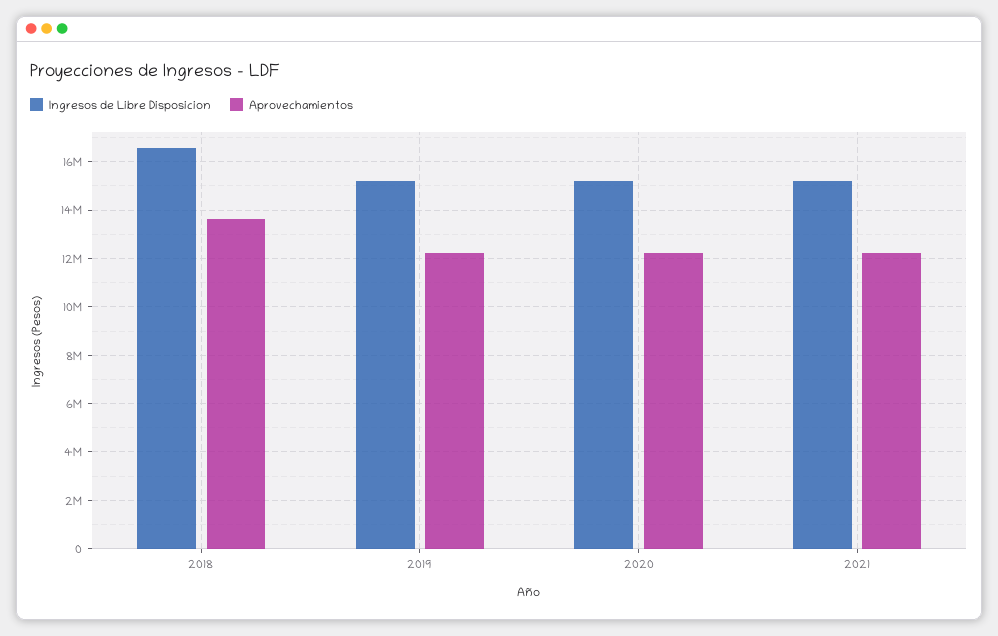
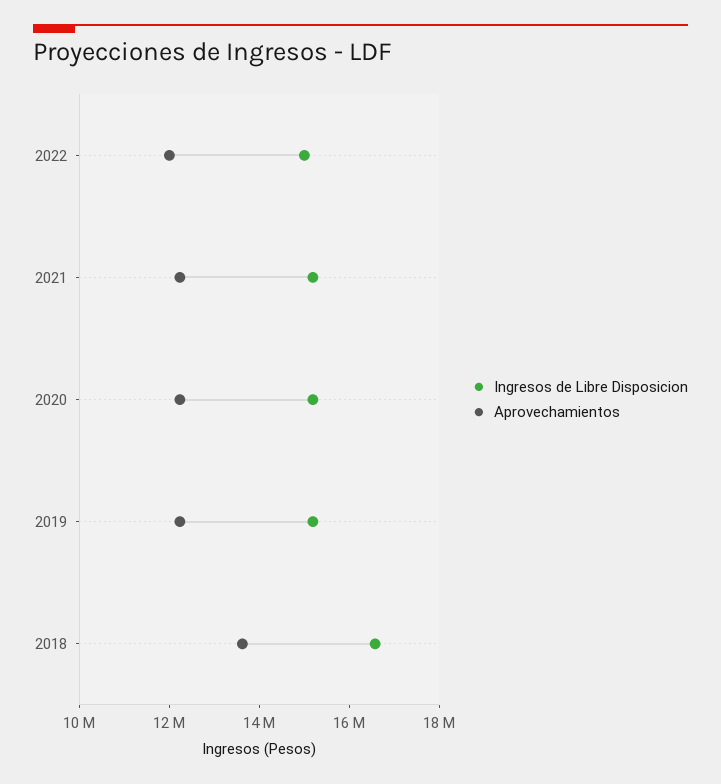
Ingresos de Libre Disposicion, 2022: none -> 15000000
Aprovechamientos, 2022: none -> 12000000

